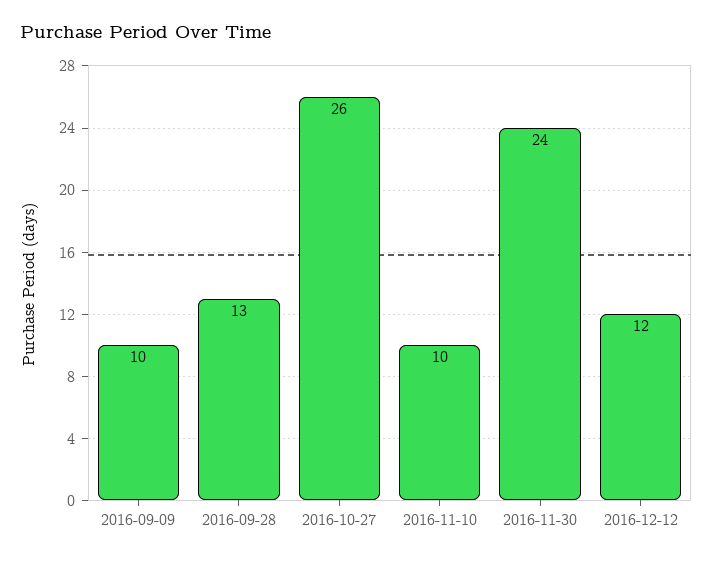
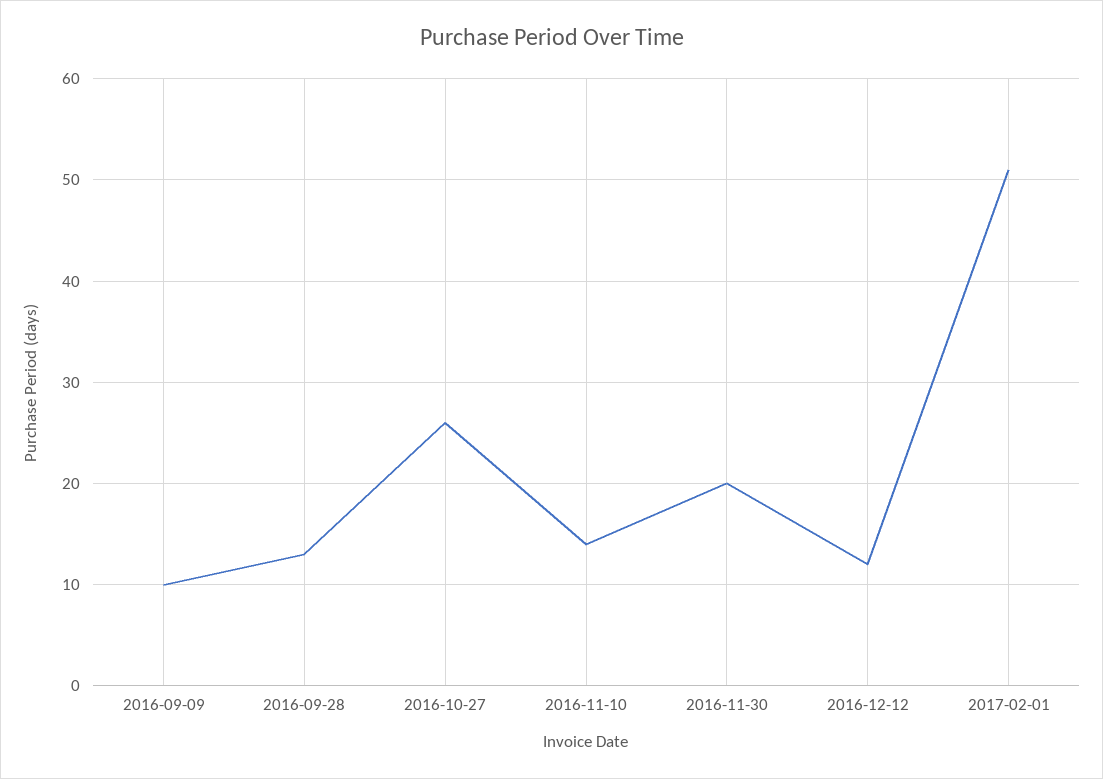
2016-11-10: 10 -> 14
2016-11-30: 24 -> 20
2017-02-01: none -> 51

